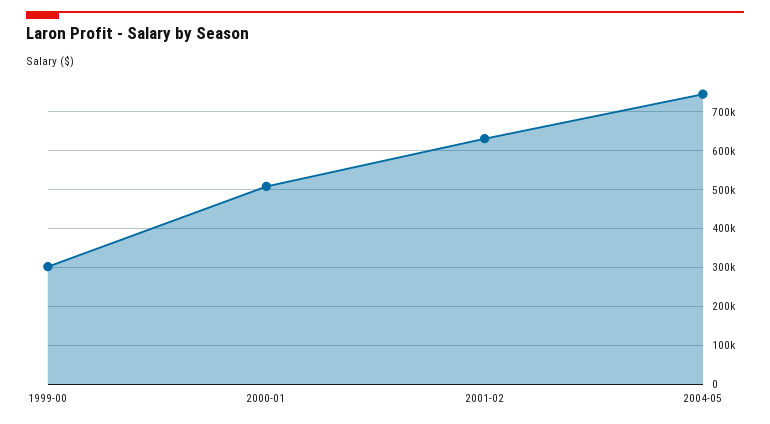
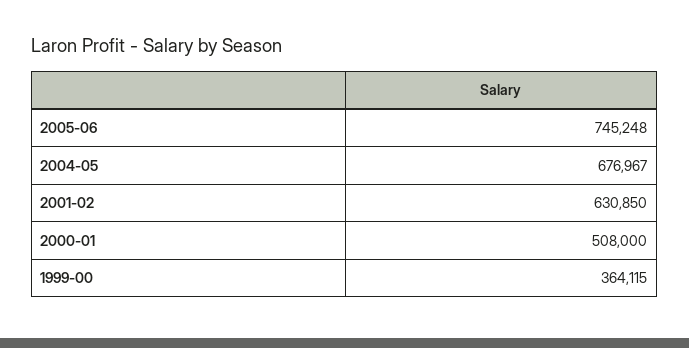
1999-00: 300000 -> 364115
2004-05: 740000 -> 676967
2005-06: none -> 745248

